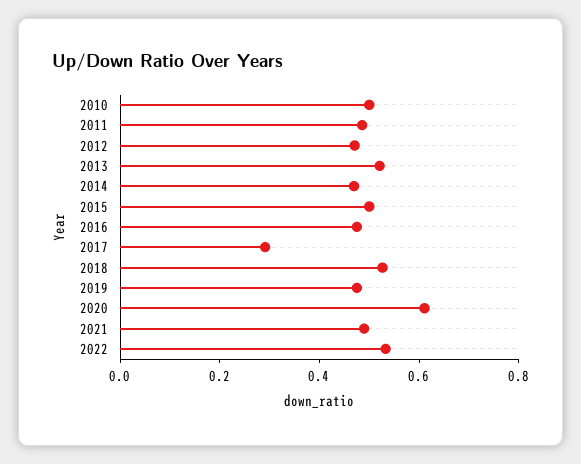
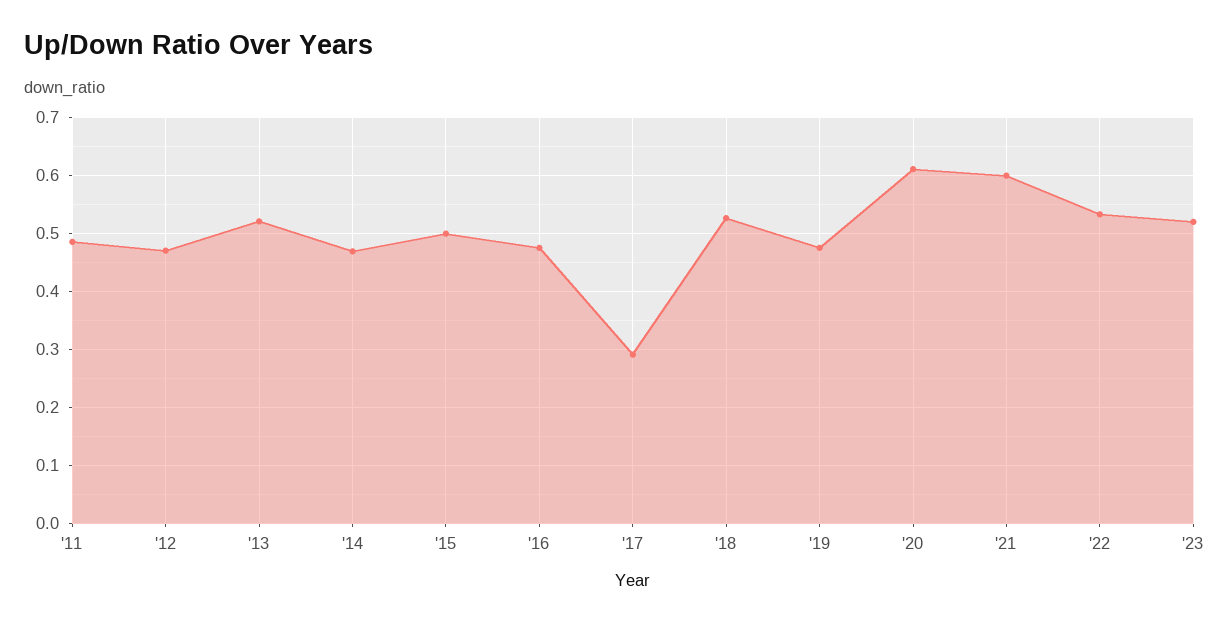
2010: 0.5 -> none
2021: 0.5 -> 0.6
'23: none -> 0.52

